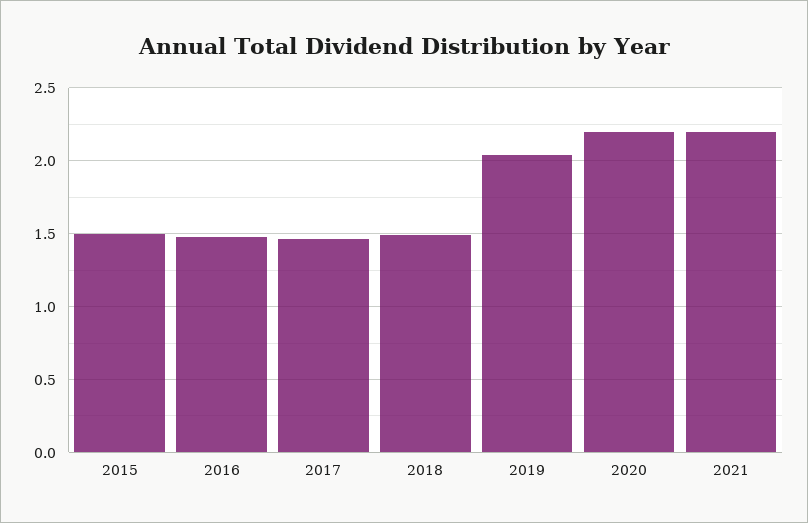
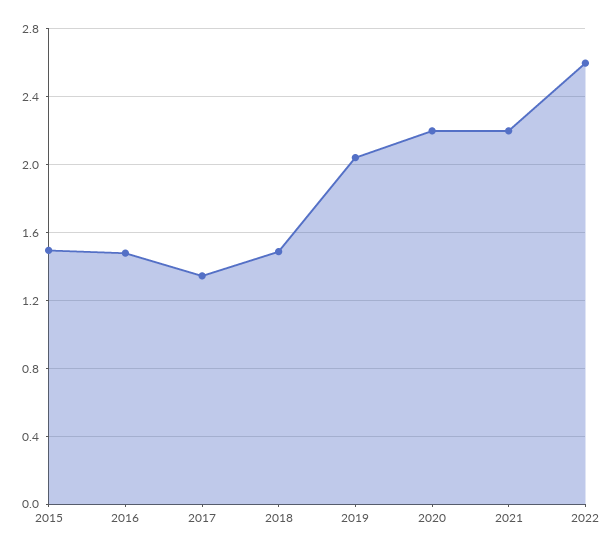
2017: 1.45 -> 1.35
2022: none -> 2.6

